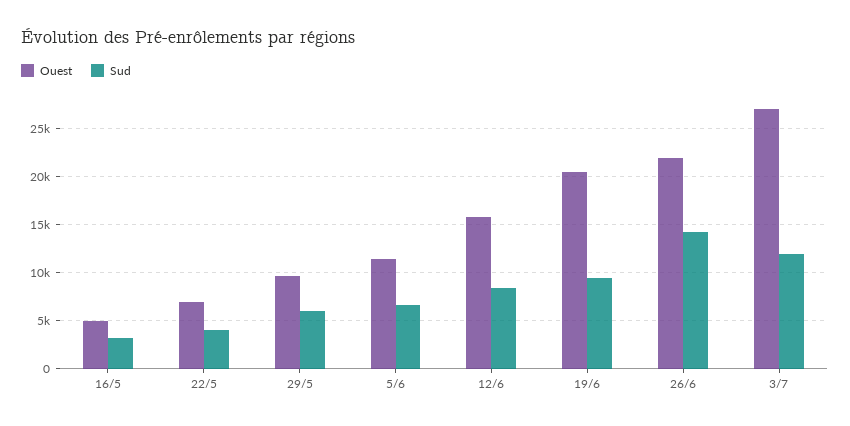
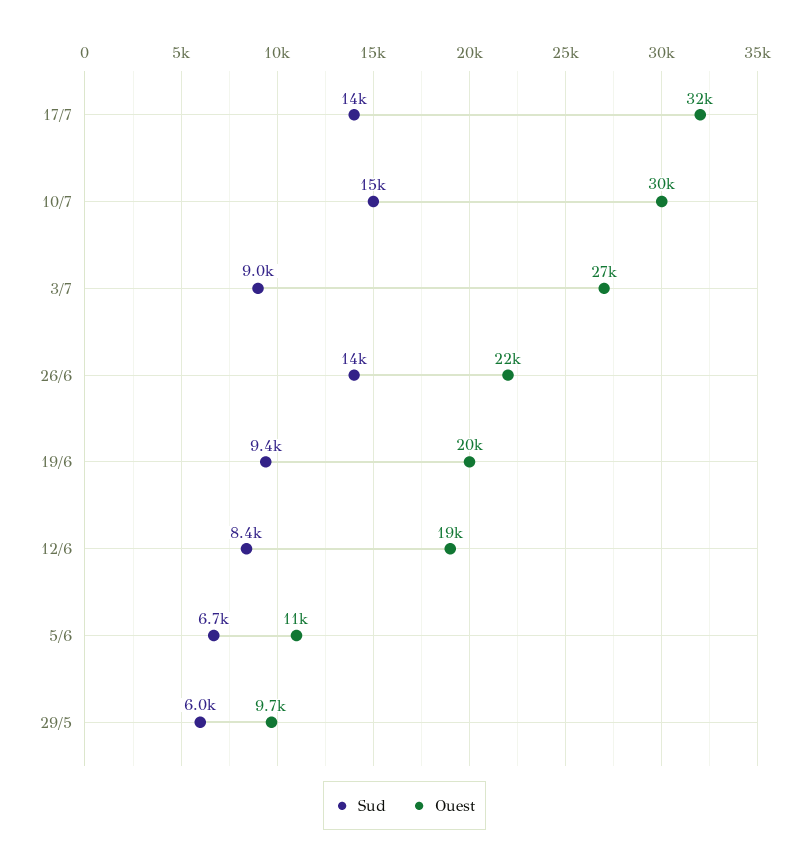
Ouest, 16/5: 5000 -> none
Sud, 16/5: 3000 -> none
Ouest, 22/5: 7000 -> none
Sud, 22/5: 4000 -> none
Ouest, 12/6: 16000 -> 19000
Sud, 3/7: 12000 -> 9000
Sud, 17/7: none -> 14000
Ouest, 17/7: none -> 32000
Sud, 10/7: none -> 15000
Ouest, 10/7: none -> 30000

